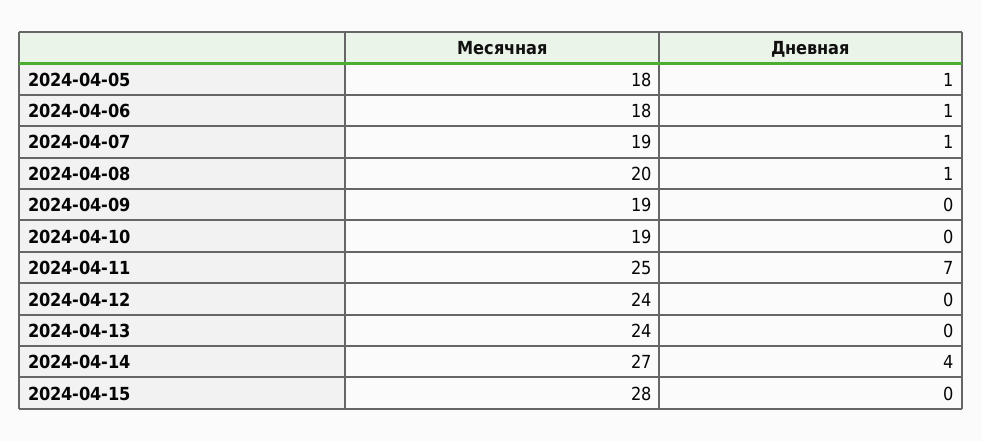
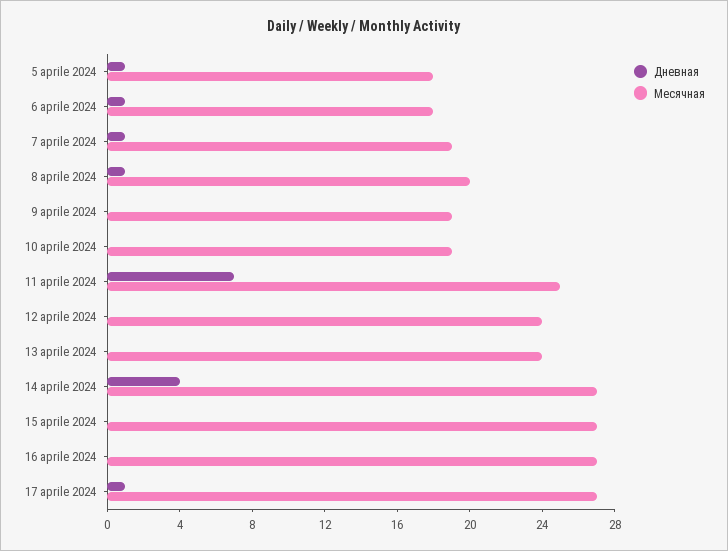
Месячная, 2024-04-15: 28 -> 27
Дневная, 16 aprile 2024: none -> 0
Месячная, 16 aprile 2024: none -> 27
Дневная, 17 aprile 2024: none -> 1
Месячная, 17 aprile 2024: none -> 27

